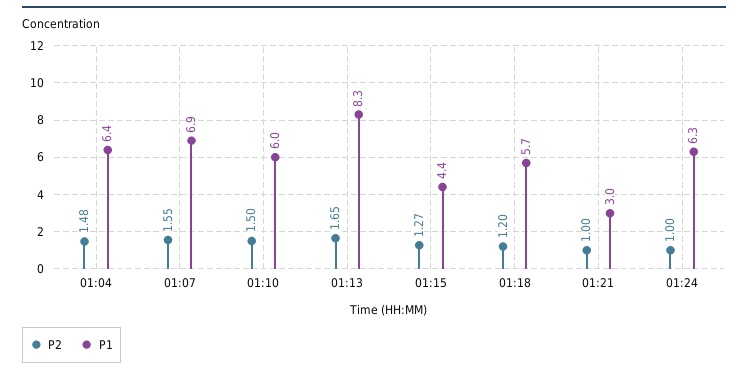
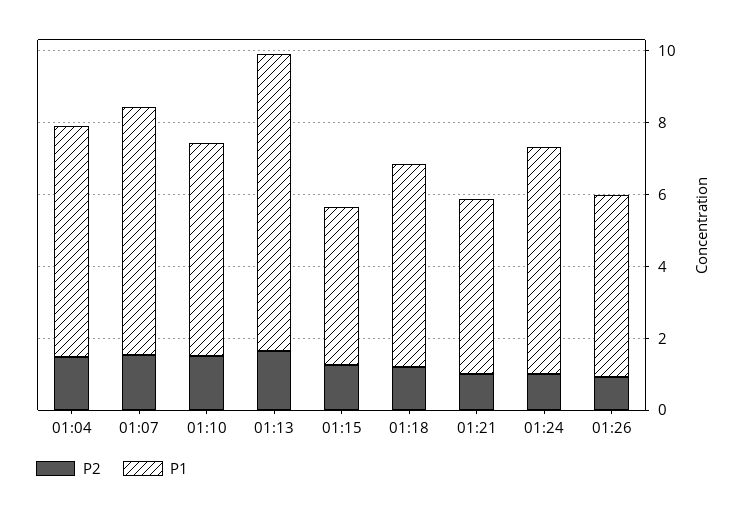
P1, 01:21: 3 -> 5
P2, 01:26: none -> 1
P1, 01:26: none -> 5

